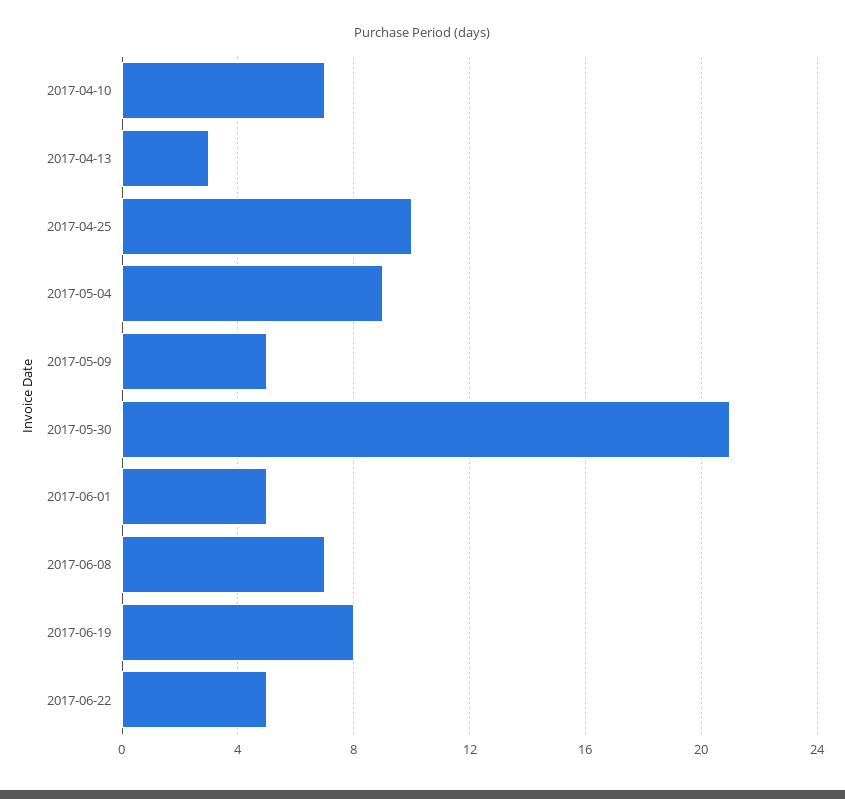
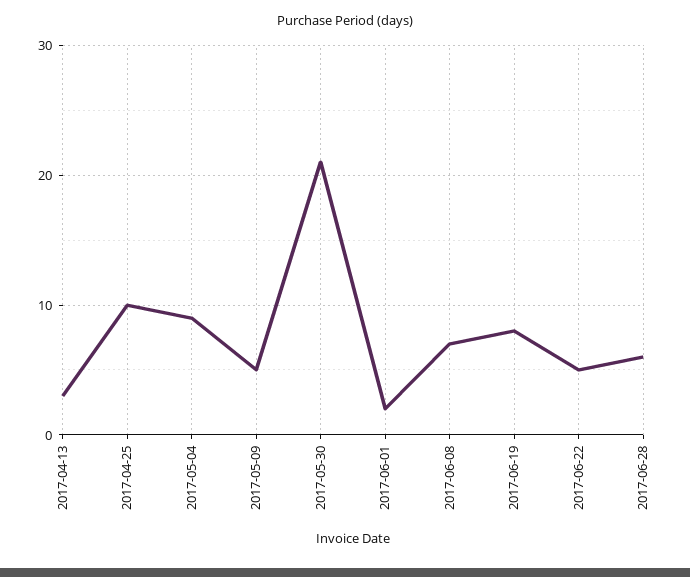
2017-04-10: 7 -> none
2017-06-01: 5 -> 2
2017-06-28: none -> 6

